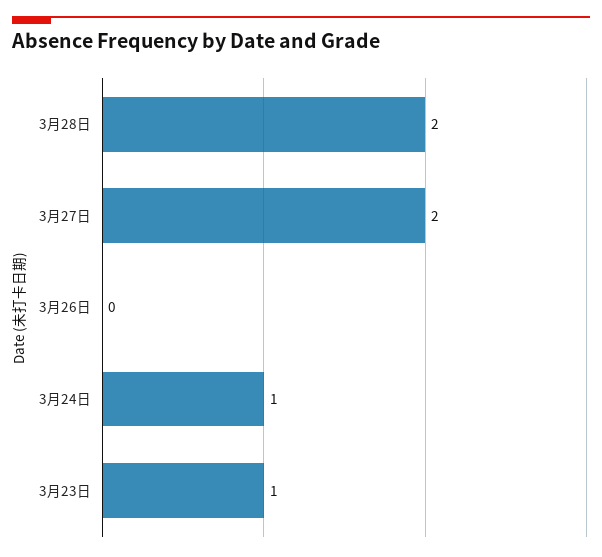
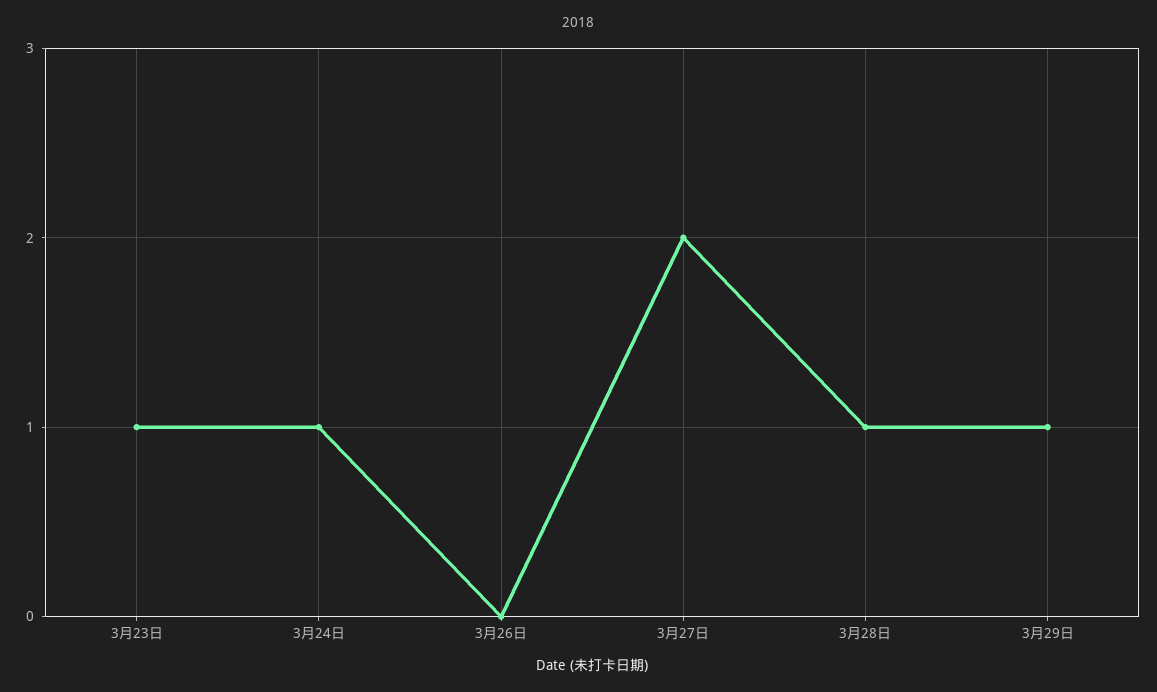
3月28日: 2 -> 1
3月29日: none -> 1

